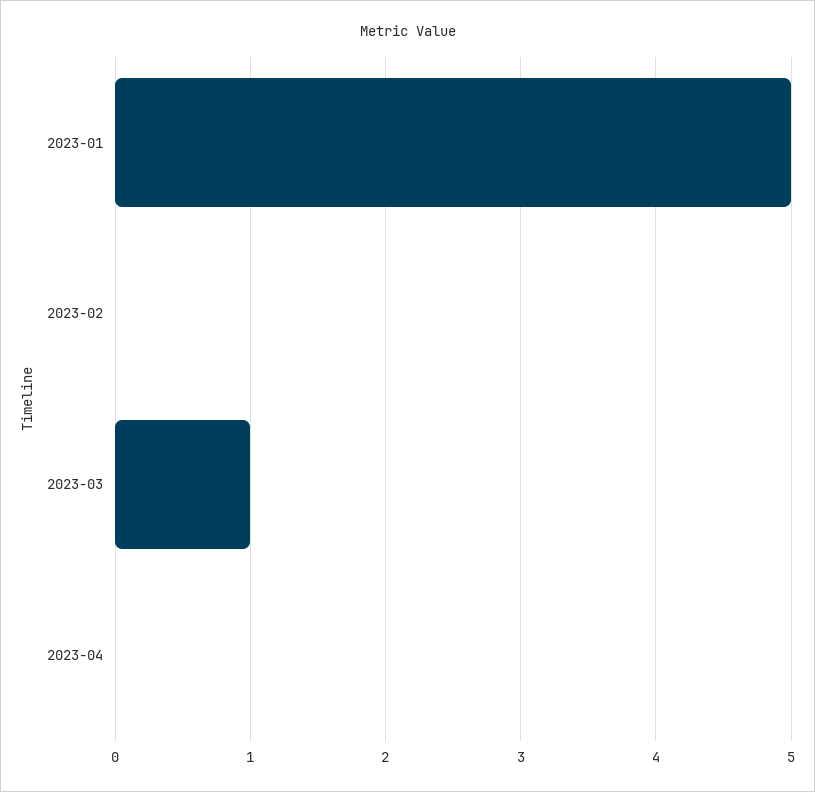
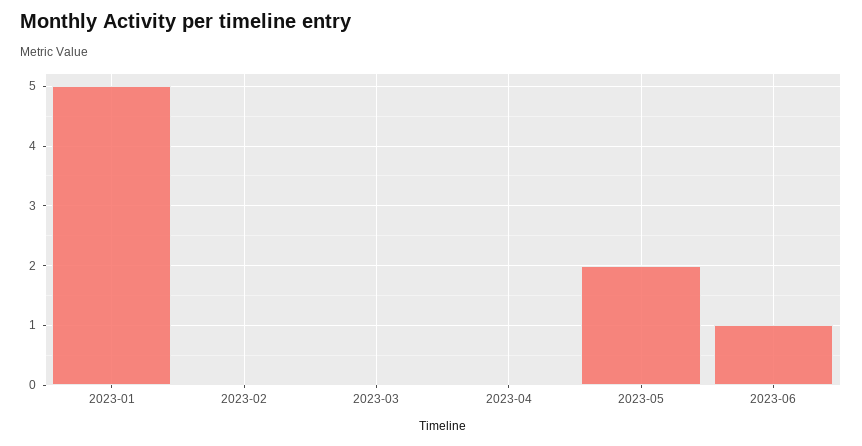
2023-03: 1 -> 0
2023-05: none -> 2
2023-06: none -> 1

